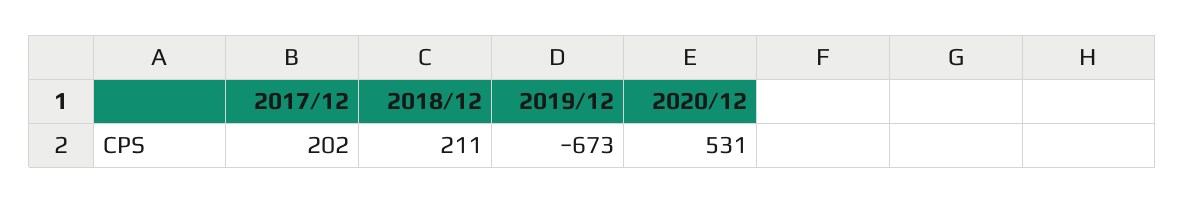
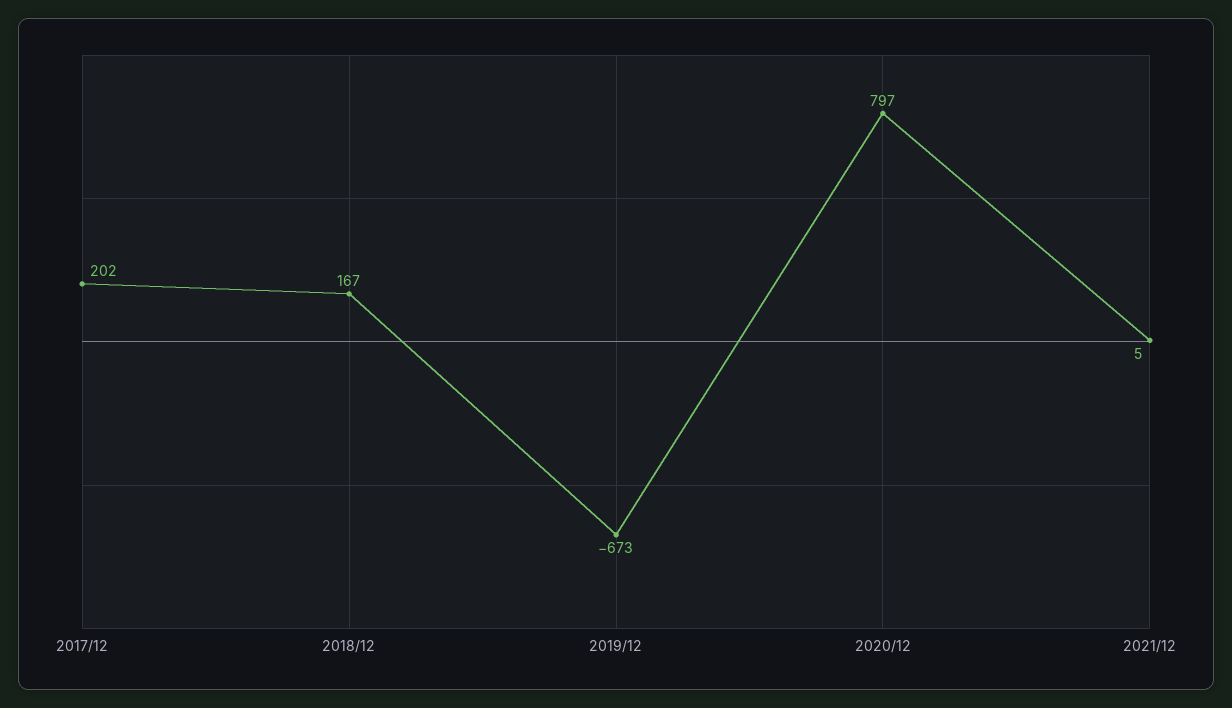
2018/12: 211 -> 167
2020/12: 531 -> 797
2021/12: none -> 5

